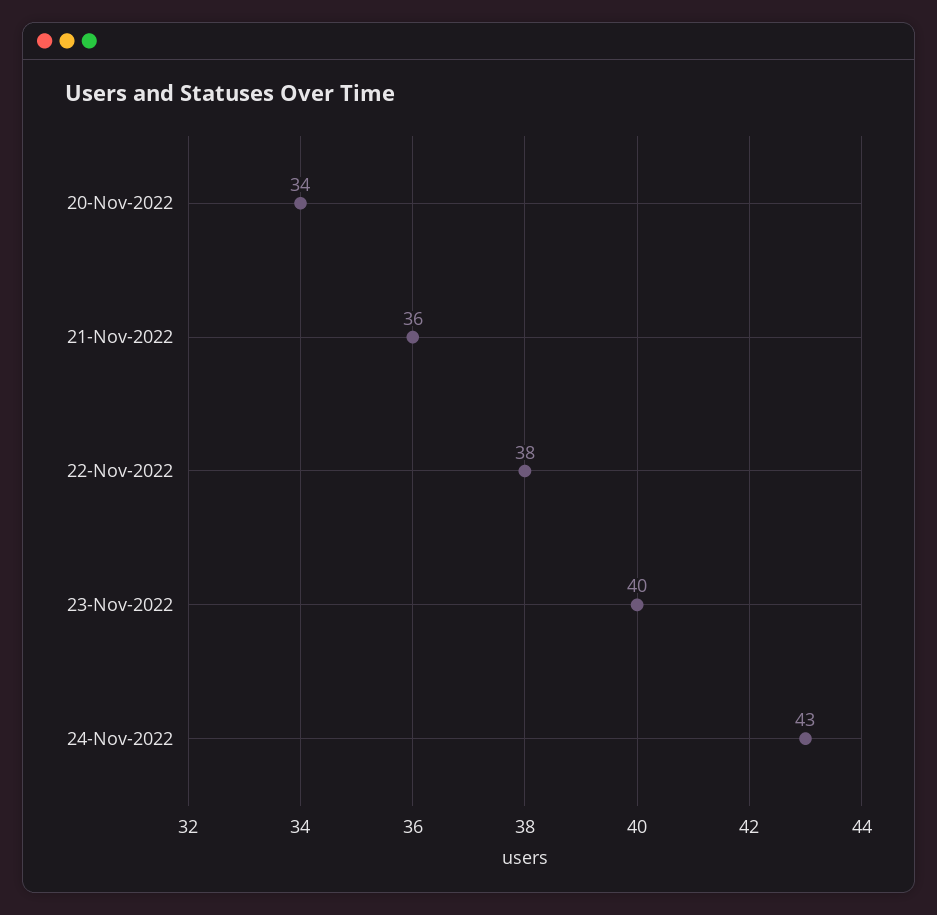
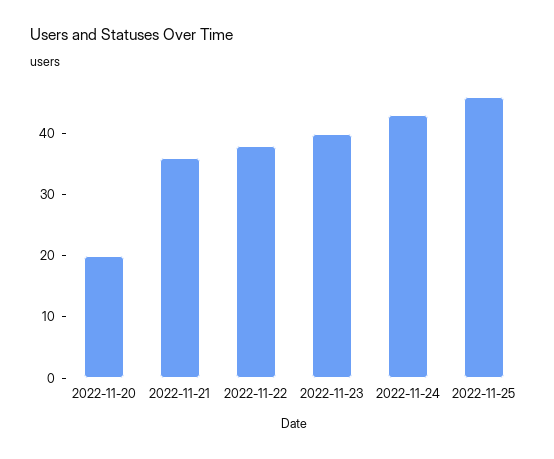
20-Nov-2022: 34 -> 20
2022-11-25: none -> 45

